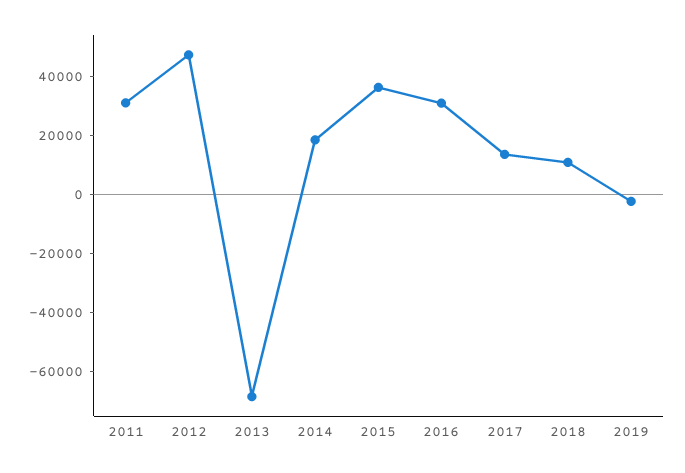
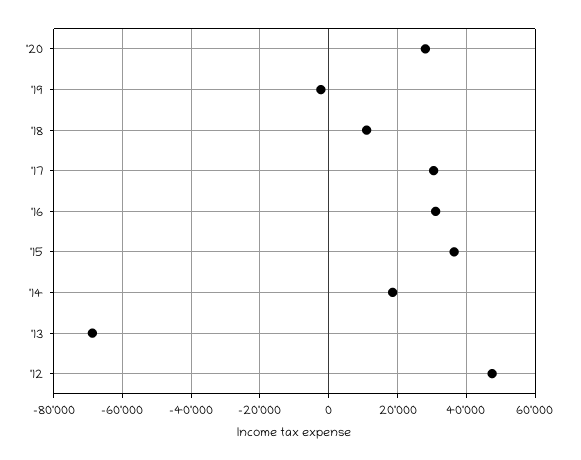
2011: 30000 -> none
2017: 15000 -> 30000
'20: none -> 28000

